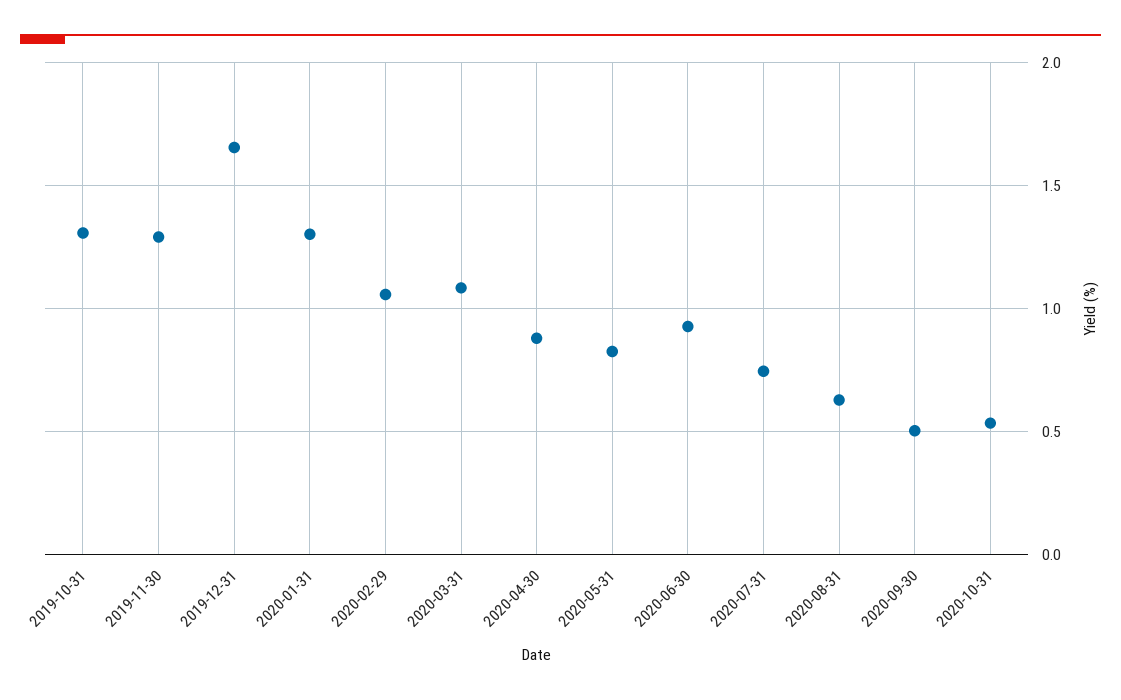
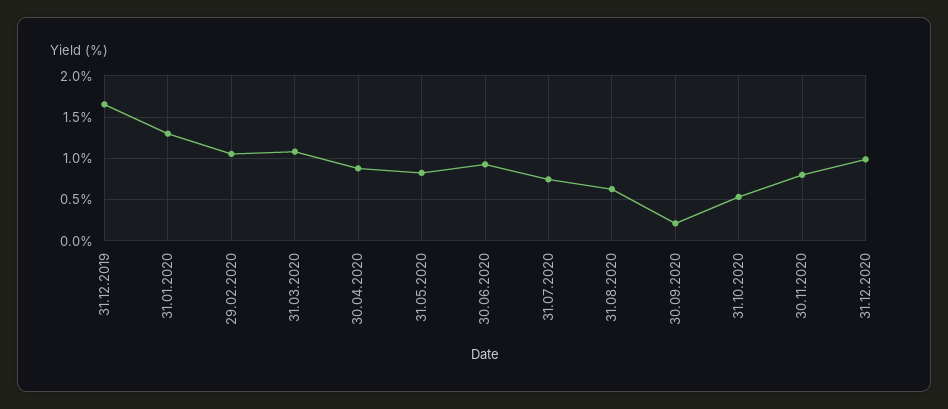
2019-10-31: 1.3 -> none
2019-11-30: 1.3 -> none
2020-09-30: 0.5 -> 0.2
30.11.2020: none -> 0.8
31.12.2020: none -> 1

